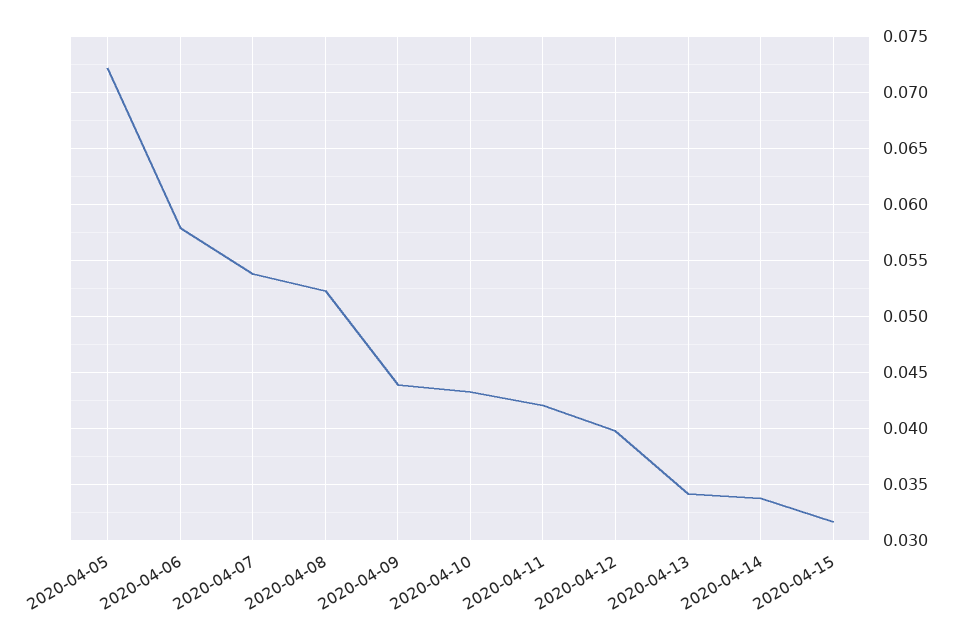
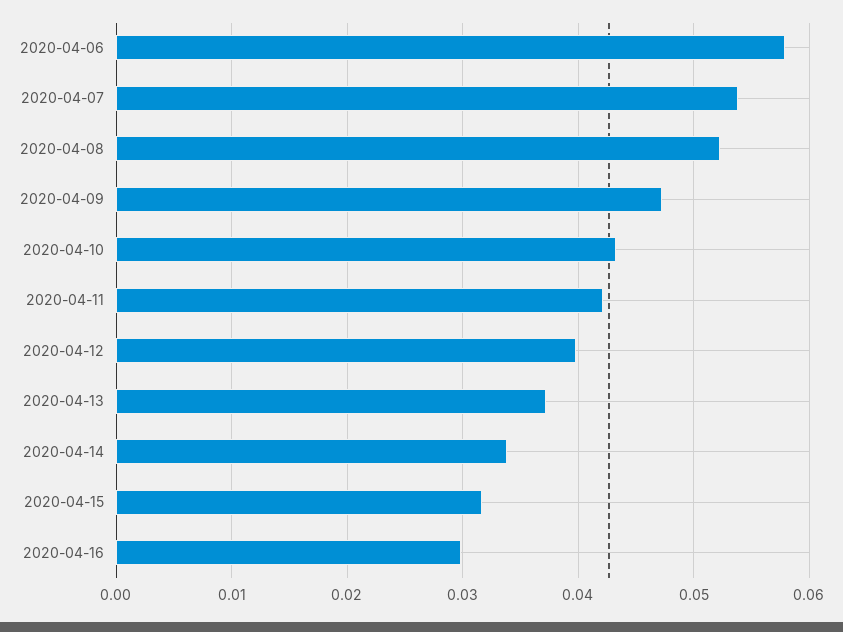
2020-04-05: 0.072 -> none
2020-04-09: 0.044 -> 0.047
2020-04-13: 0.034 -> 0.037
2020-04-16: none -> 0.03

